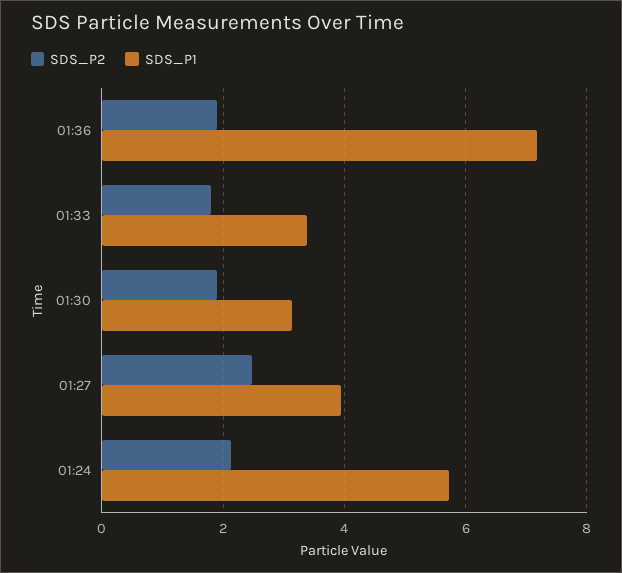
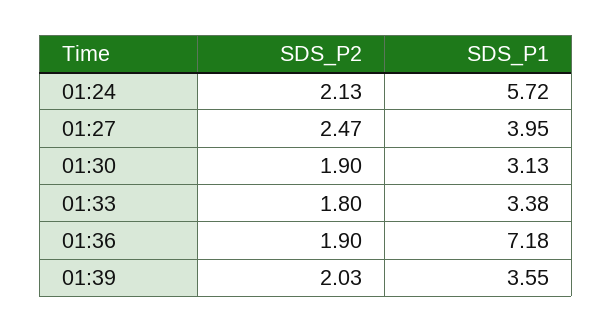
SDS_P2, 01:39: none -> 2.03
SDS_P1, 01:39: none -> 3.55

